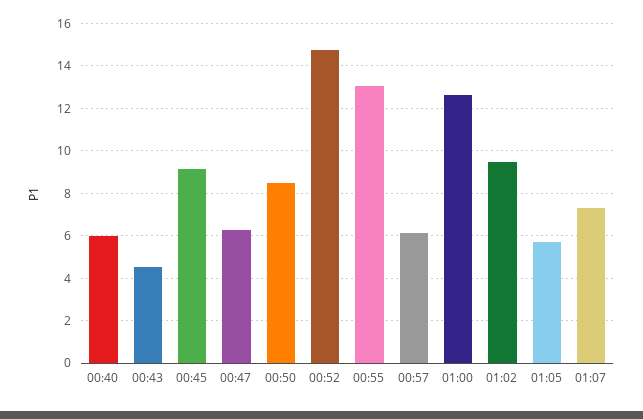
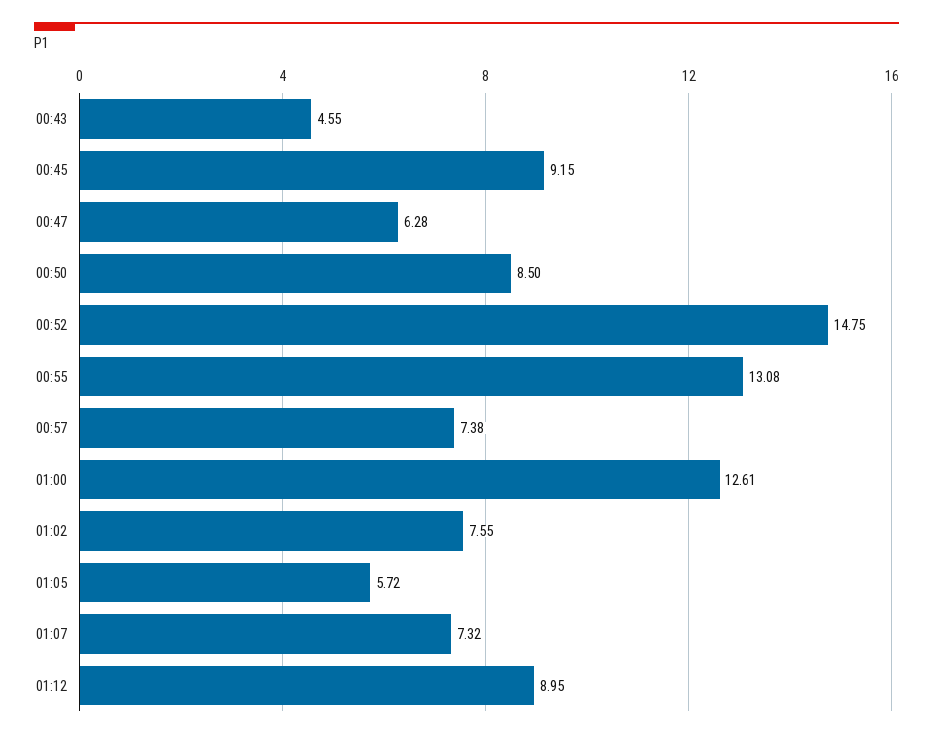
00:40: 6 -> none
00:57: 6 -> 7.38
01:02: 9.5 -> 7.55
01:12: none -> 8.95

